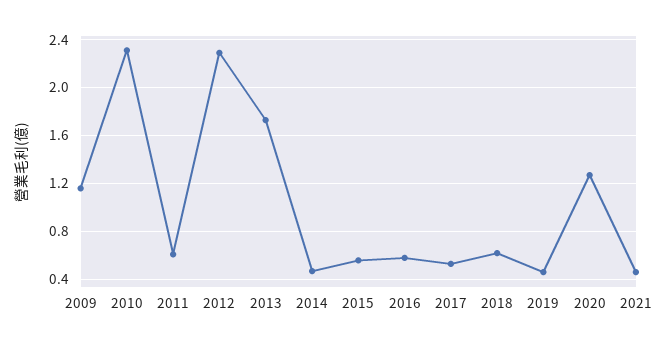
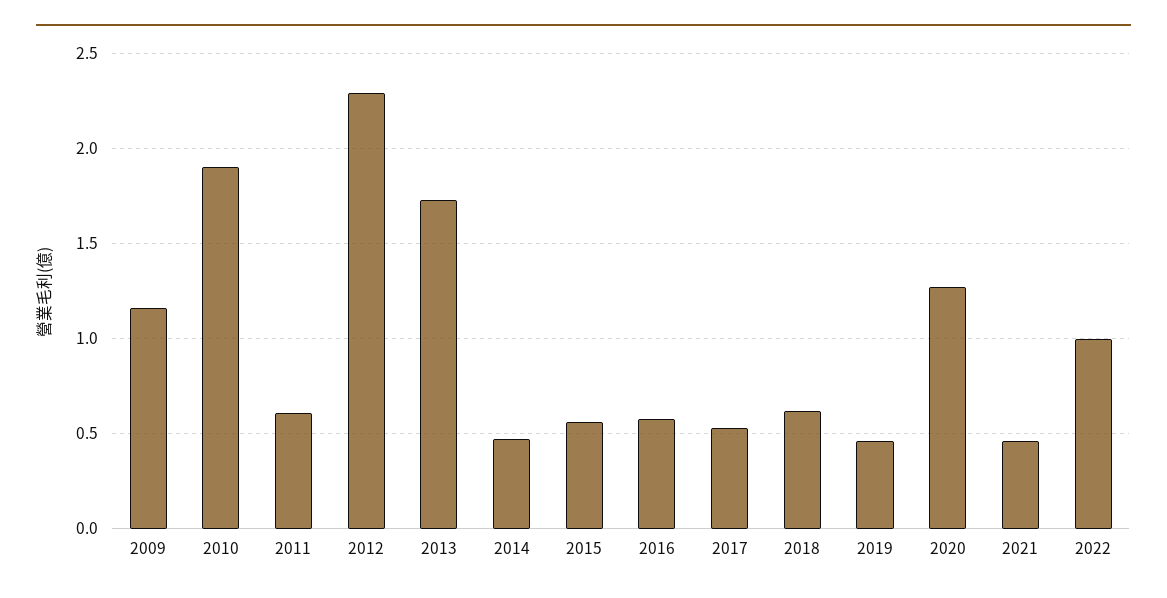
2010: 2.3 -> 1.9
2022: none -> 1

